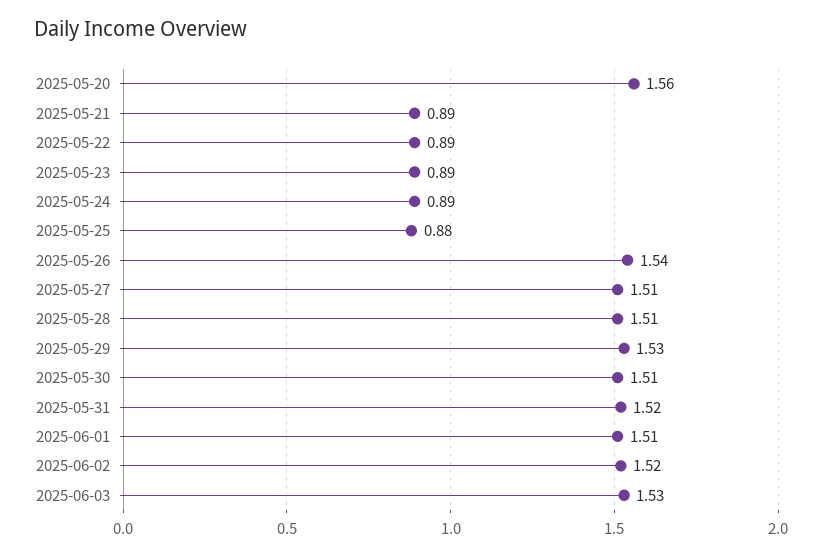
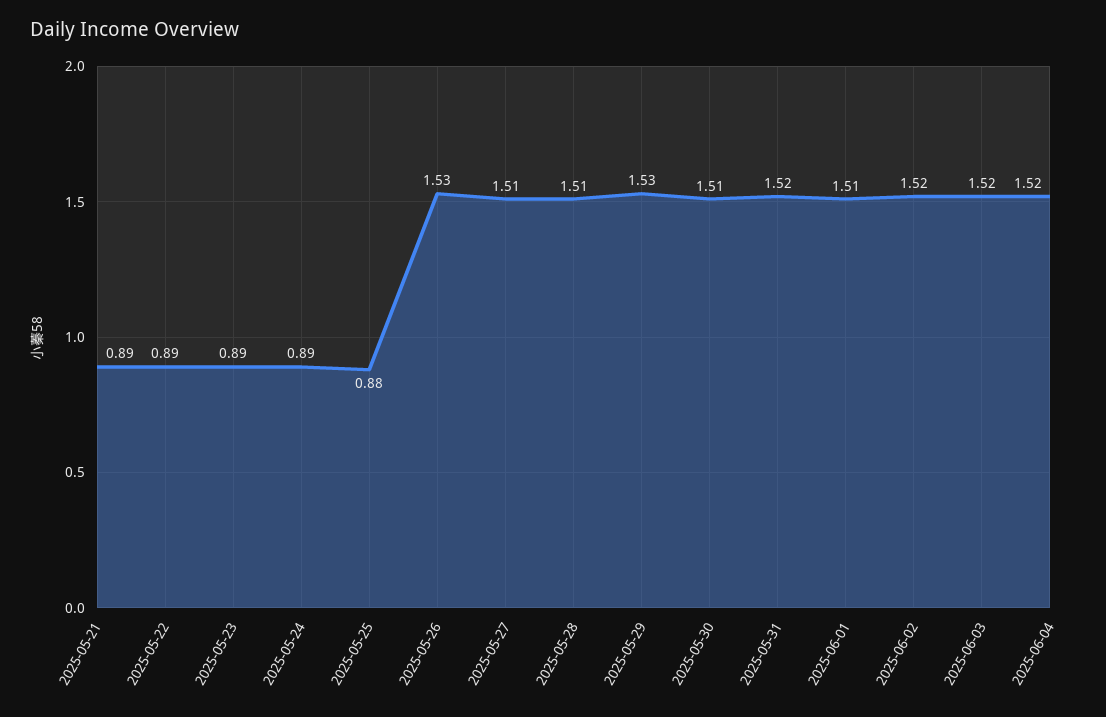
2025-05-20: 1.56 -> none
2025-05-26: 1.54 -> 1.53
2025-06-03: 1.53 -> 1.52
2025-06-04: none -> 1.52

